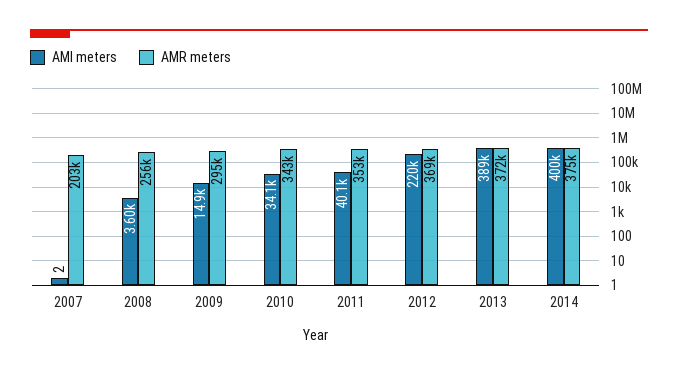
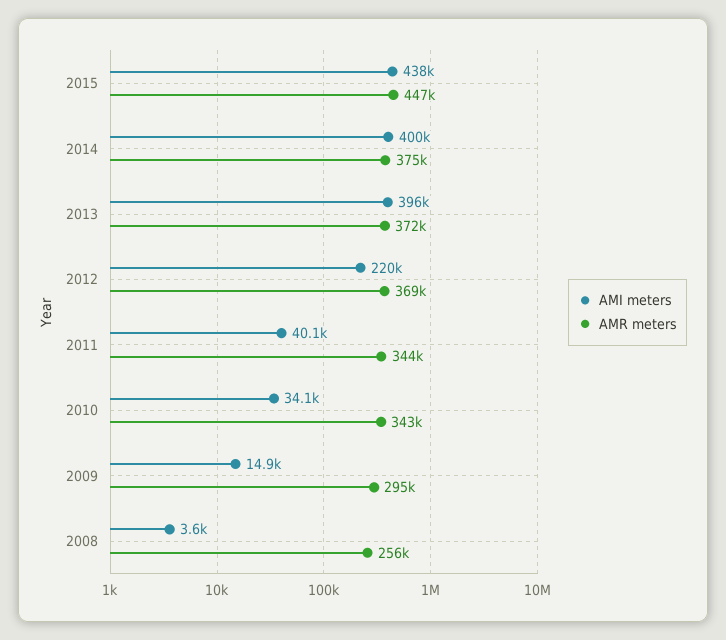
AMI meters, 2007: 2 -> none
AMR meters, 2007: 203000 -> none
AMR meters, 2011: 353000 -> 344000
AMI meters, 2013: 389000 -> 396000
AMI meters, 2015: none -> 438000
AMR meters, 2015: none -> 447000

